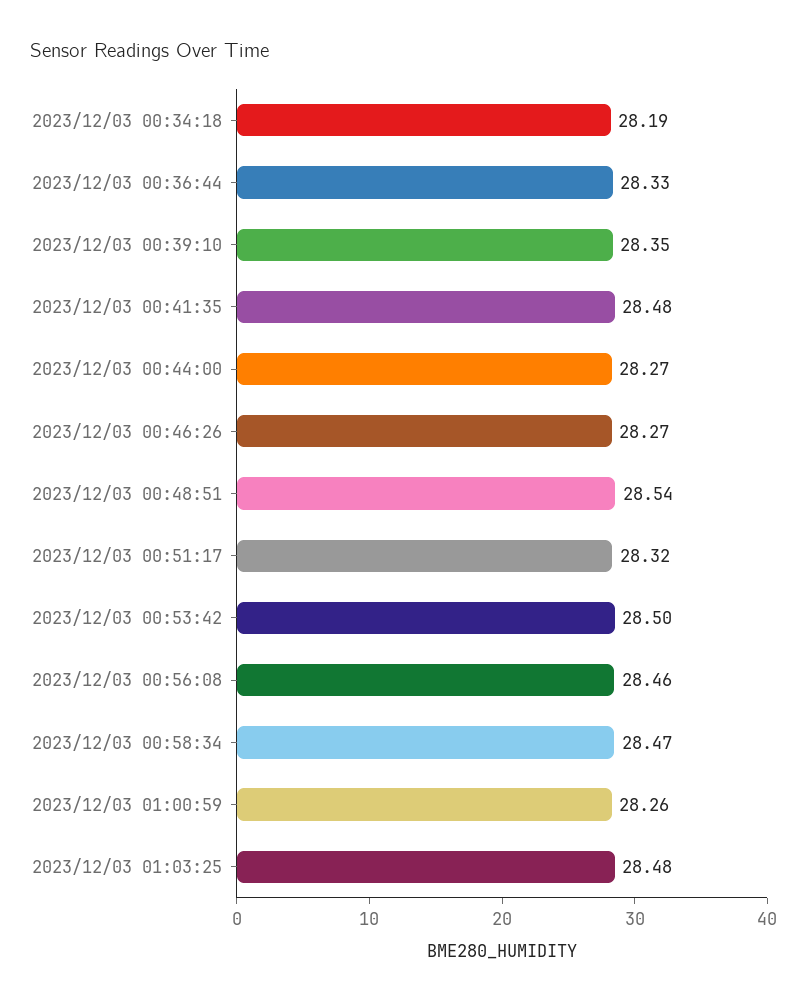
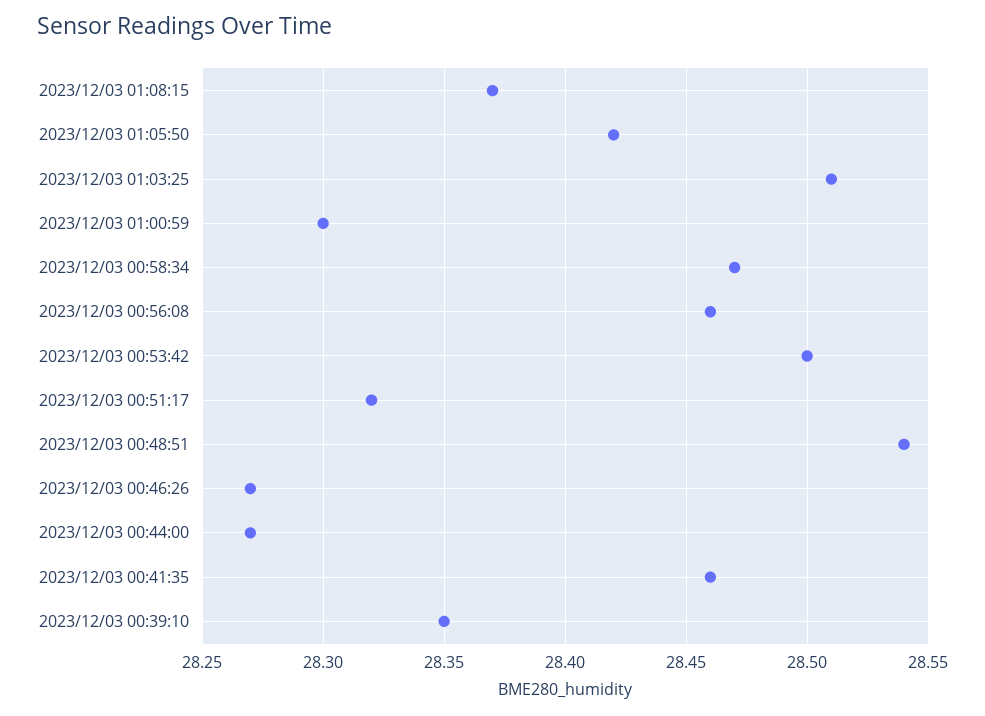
2023/12/03 00:34:18: 28.19 -> none
2023/12/03 00:36:44: 28.33 -> none
2023/12/03 00:41:35: 28.48 -> 28.46
2023/12/03 01:00:59: 28.26 -> 28.3
2023/12/03 01:03:25: 28.48 -> 28.51
2023/12/03 01:08:15: none -> 28.37
2023/12/03 01:05:50: none -> 28.42

